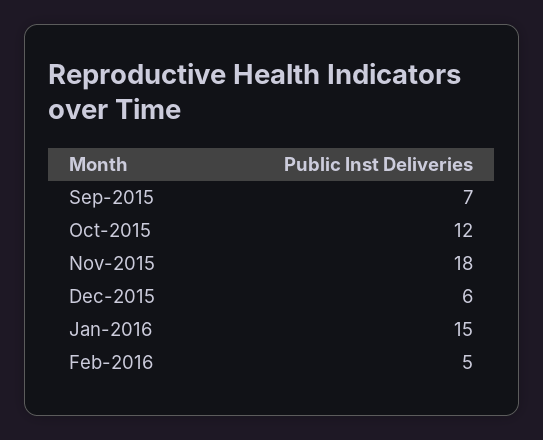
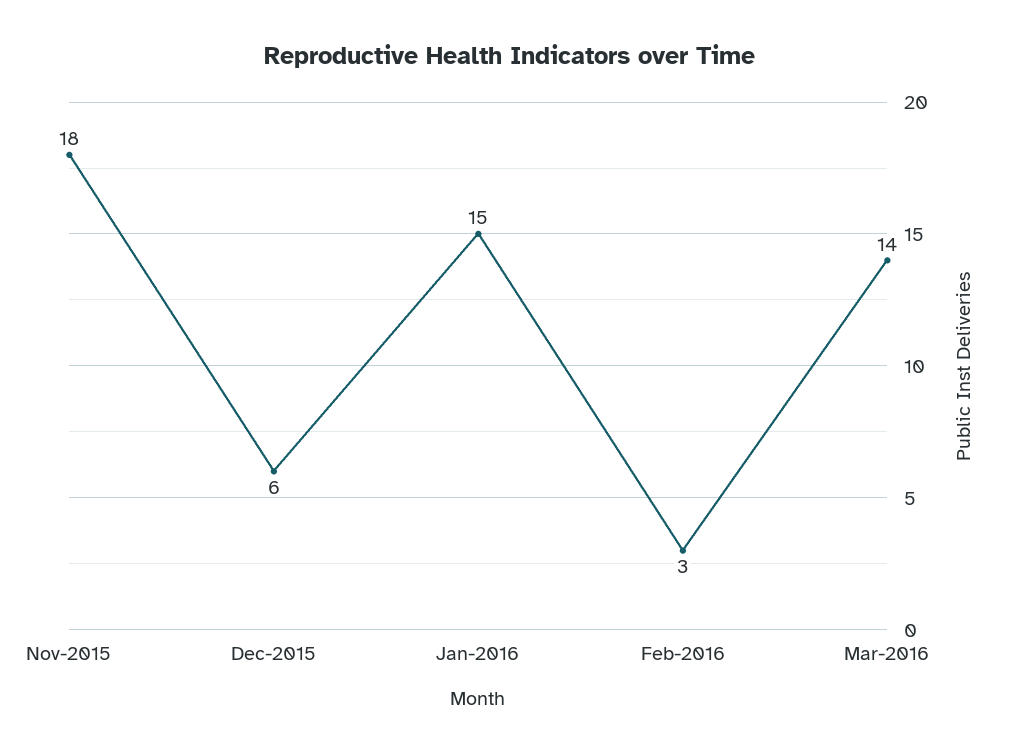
Sep-2015: 7 -> none
Oct-2015: 12 -> none
Feb-2016: 5 -> 3
Mar-2016: none -> 14

